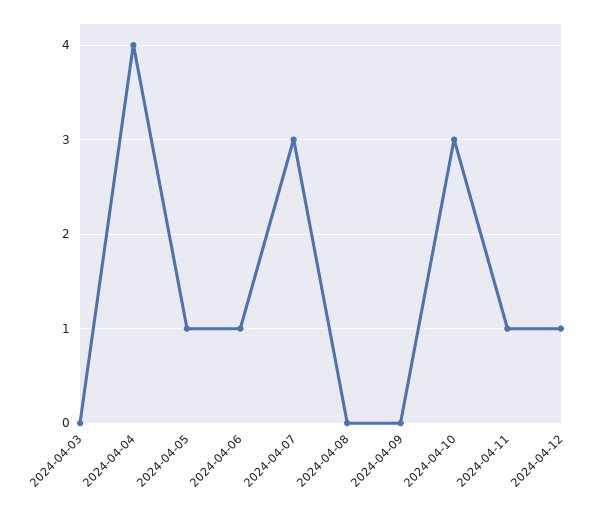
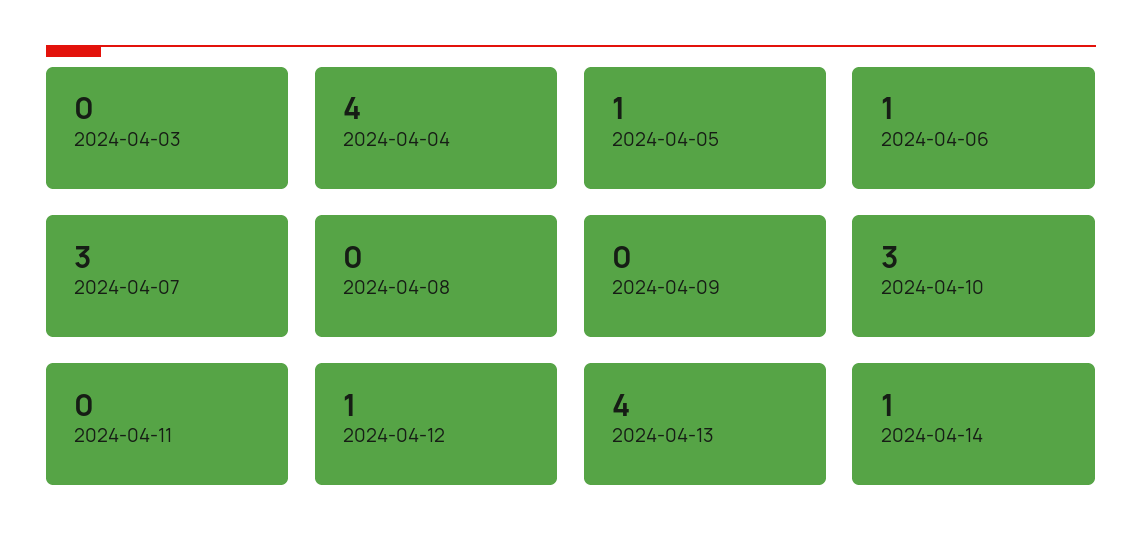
2024-04-11: 1 -> 0
2024-04-13: none -> 4
2024-04-14: none -> 1

